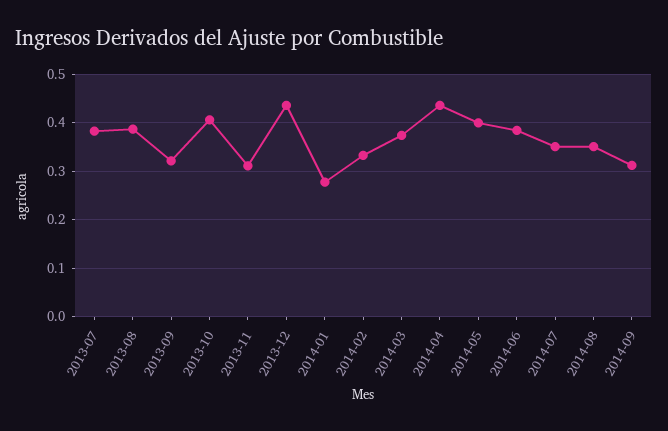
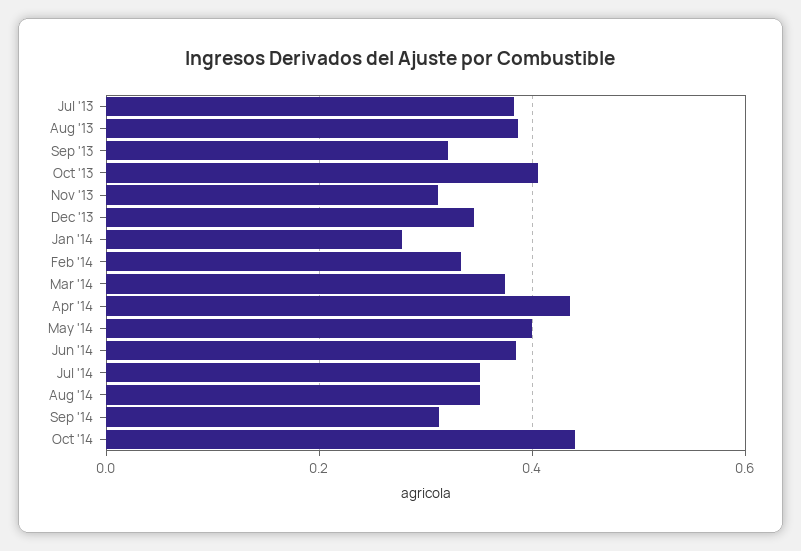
2013-12: 0.44 -> 0.34
Oct '14: none -> 0.44

